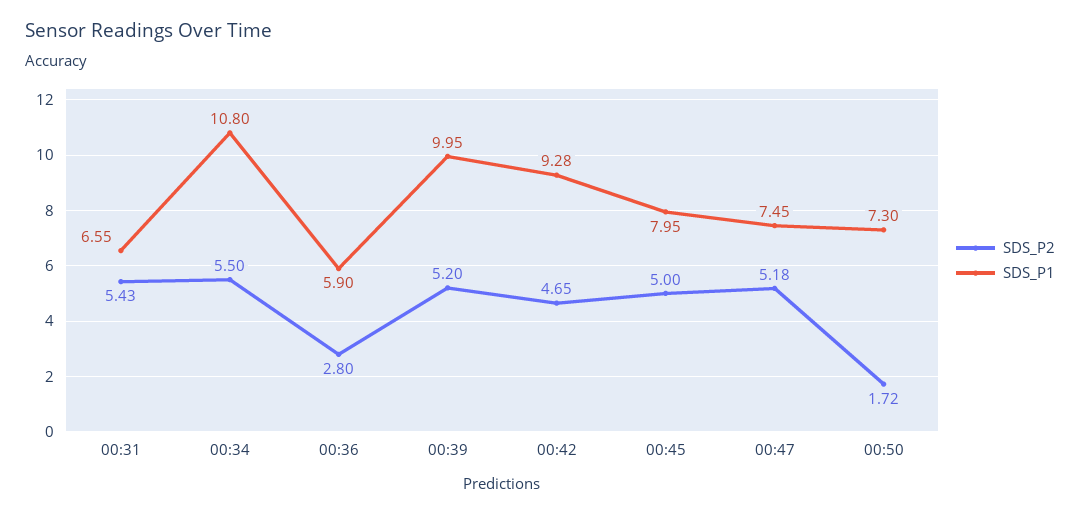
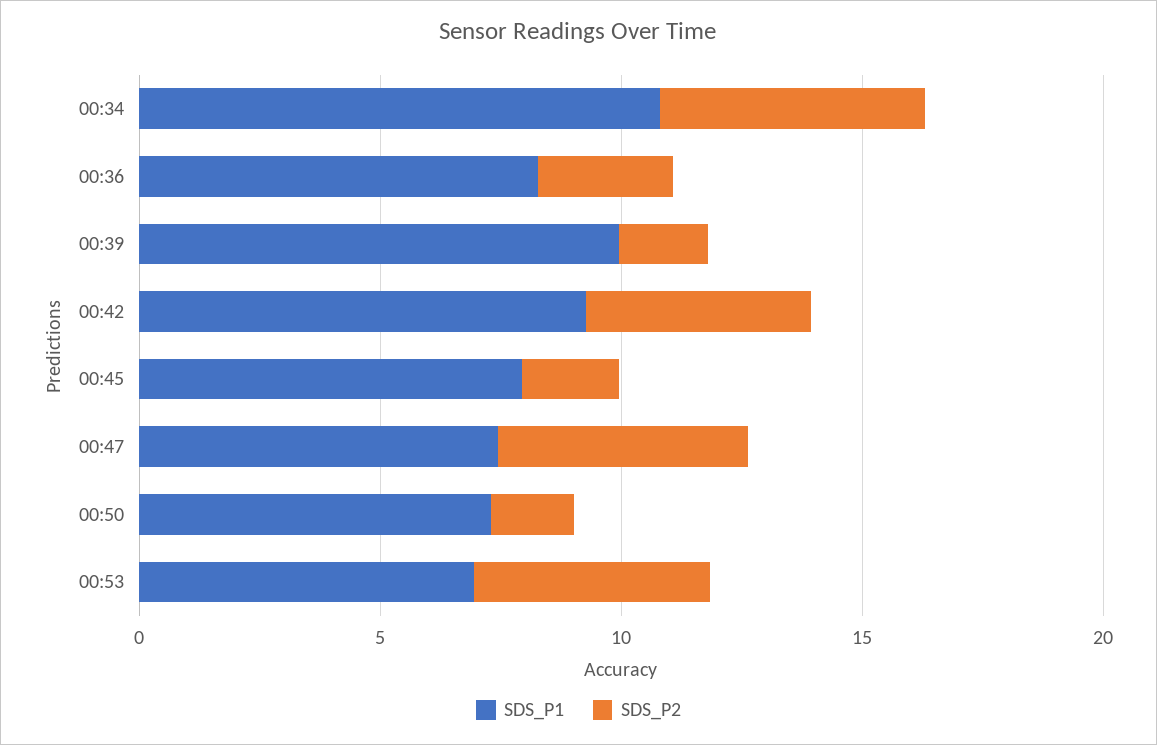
SDS_P2, 00:31: 5.43 -> none
SDS_P1, 00:31: 6.55 -> none
SDS_P1, 00:36: 5.9 -> 8
SDS_P2, 00:39: 5.2 -> 2
SDS_P2, 00:45: 5 -> 2
SDS_P1, 00:53: none -> 7
SDS_P2, 00:53: none -> 5

